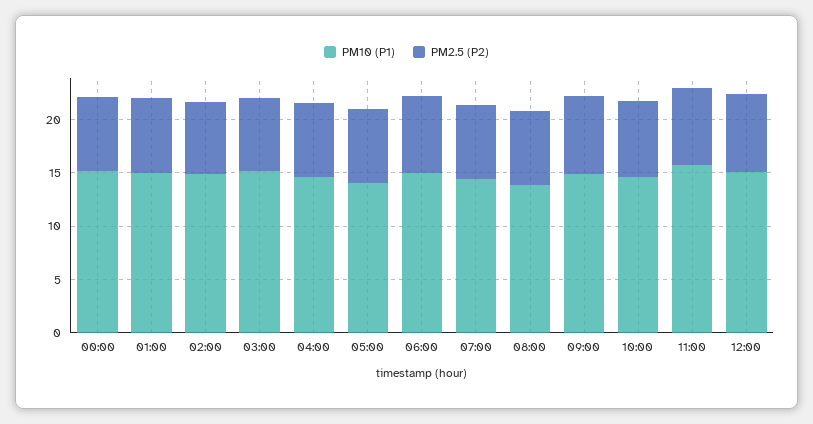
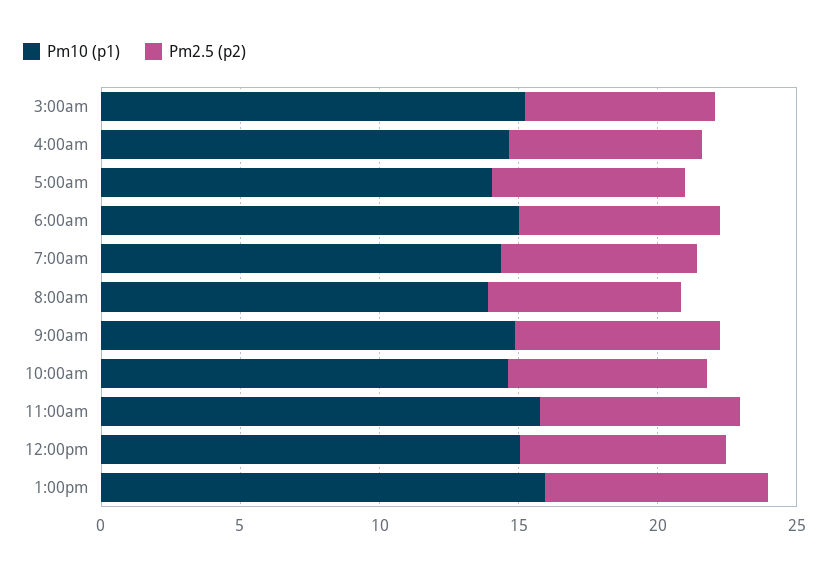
PM10 (P1), 00:00: 15 -> none
PM2.5 (P2), 00:00: 7 -> none
PM10 (P1), 01:00: 15 -> none
PM2.5 (P2), 01:00: 7 -> none
PM10 (P1), 02:00: 15 -> none
PM2.5 (P2), 02:00: 7 -> none
PM10 (P1), 1:00pm: none -> 16
PM2.5 (P2), 1:00pm: none -> 8

